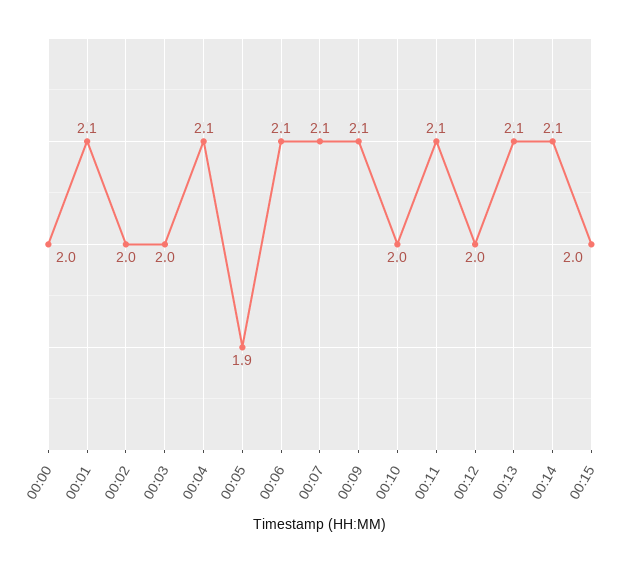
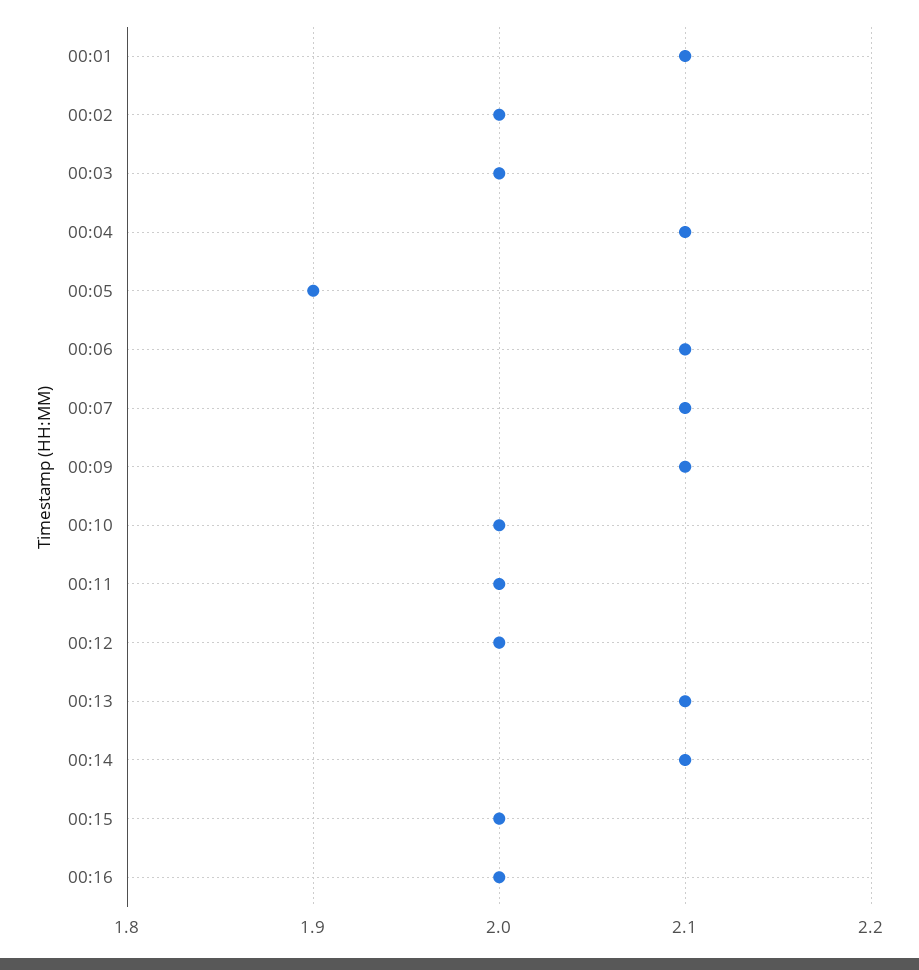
00:00: 2 -> none
00:11: 2.1 -> 2
00:16: none -> 2

